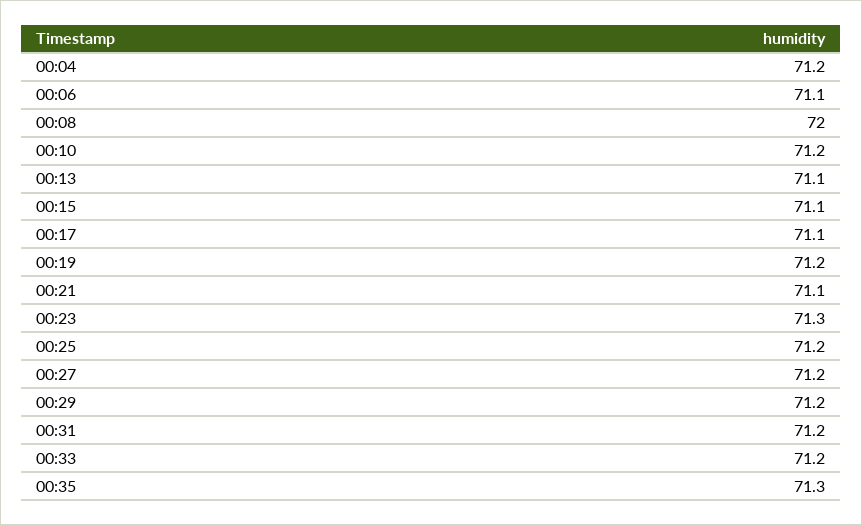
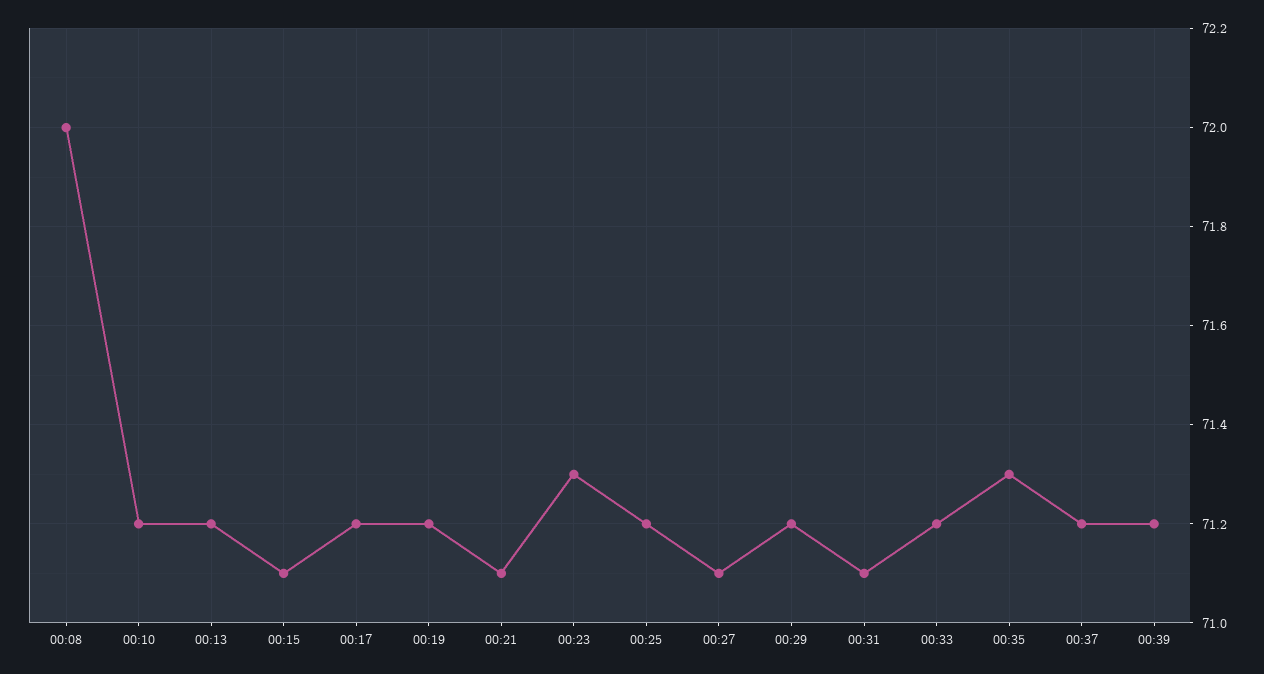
00:04: 71.2 -> none
00:06: 71.1 -> none
00:13: 71.1 -> 71.2
00:17: 71.1 -> 71.2
00:27: 71.2 -> 71.1
00:31: 71.2 -> 71.1
00:37: none -> 71.2
00:39: none -> 71.2

